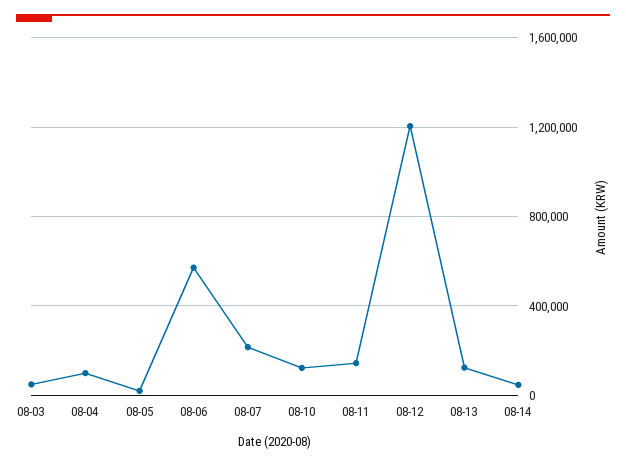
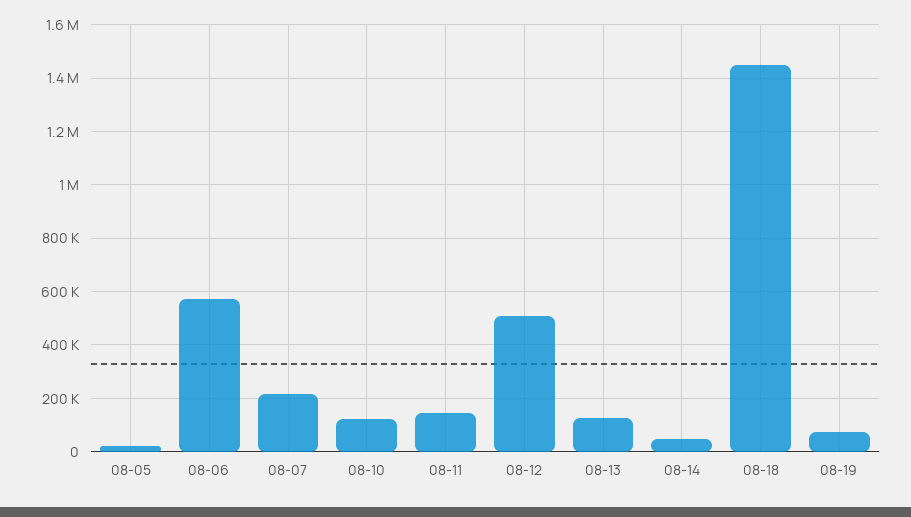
08-03: 50000 -> none
08-04: 100000 -> none
08-12: 1200000 -> 500000
08-18: none -> 1450000
08-19: none -> 75000

